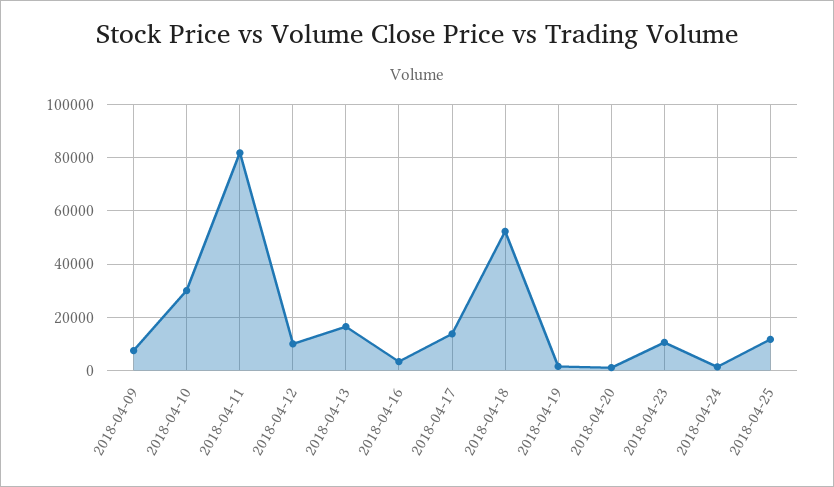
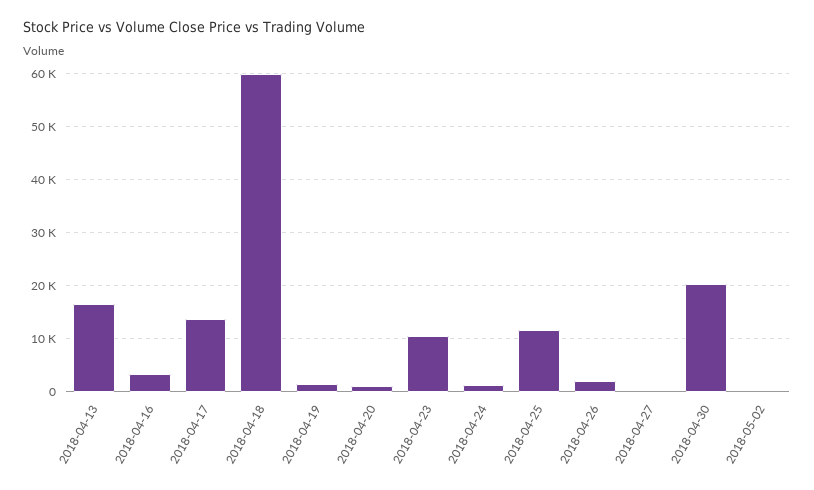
2018-04-09: 7500 -> none
2018-04-10: 30000 -> none
2018-04-11: 82500 -> none
2018-04-12: 10000 -> none
2018-04-18: 52500 -> 60000
2018-04-26: none -> 2000
2018-04-27: none -> 0
2018-04-30: none -> 20000
2018-05-02: none -> 0

